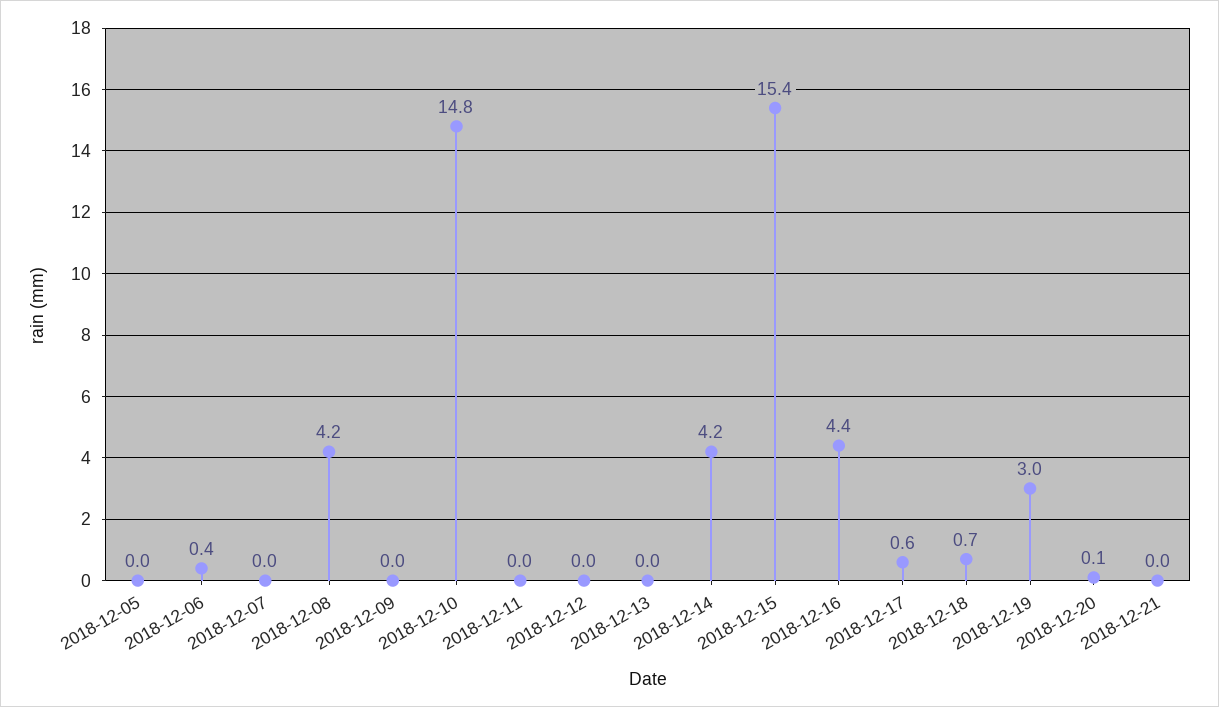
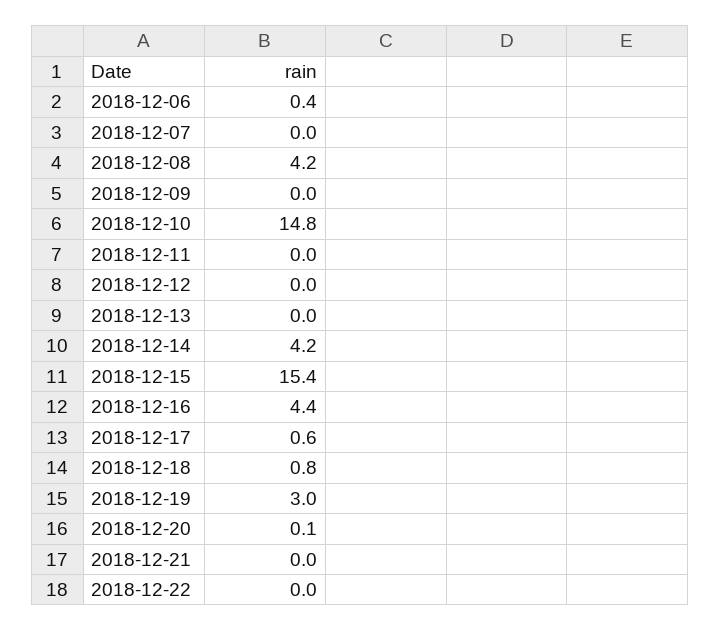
2018-12-05: 0 -> none
2018-12-18: 0.7 -> 0.8
2018-12-22: none -> 0

